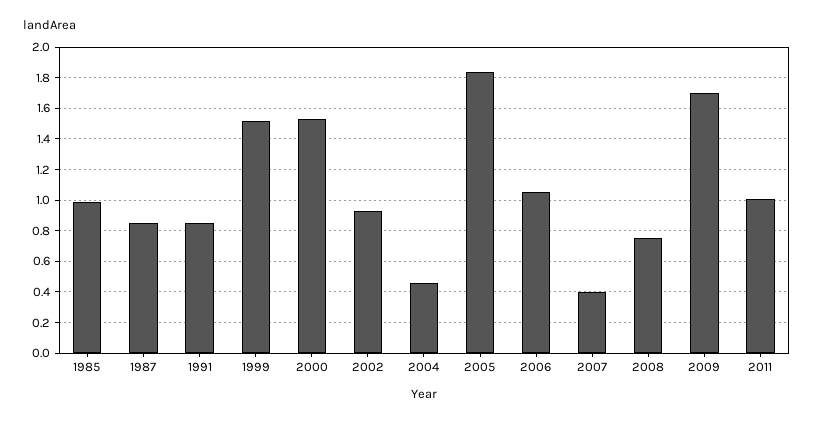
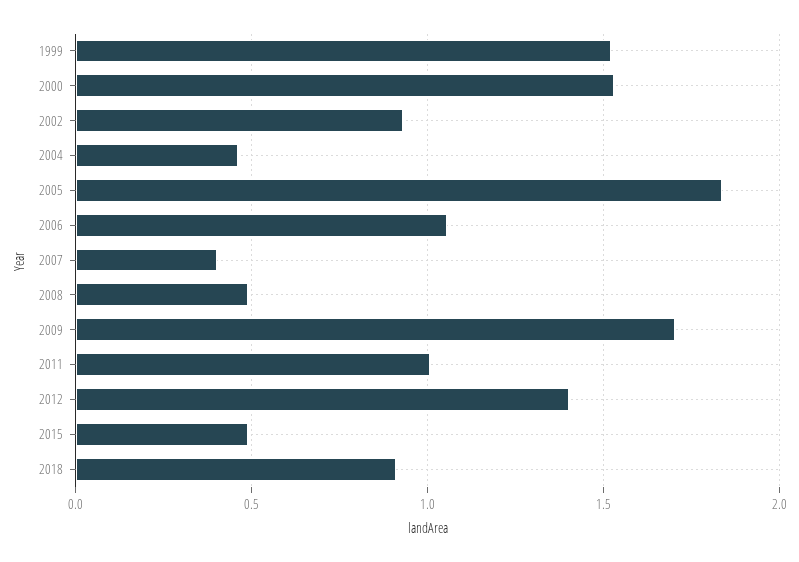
1985: 1 -> none
1987: 0.85 -> none
1991: 0.85 -> none
2008: 0.75 -> 0.5
2012: none -> 1.4
2015: none -> 0.5
2018: none -> 0.9

